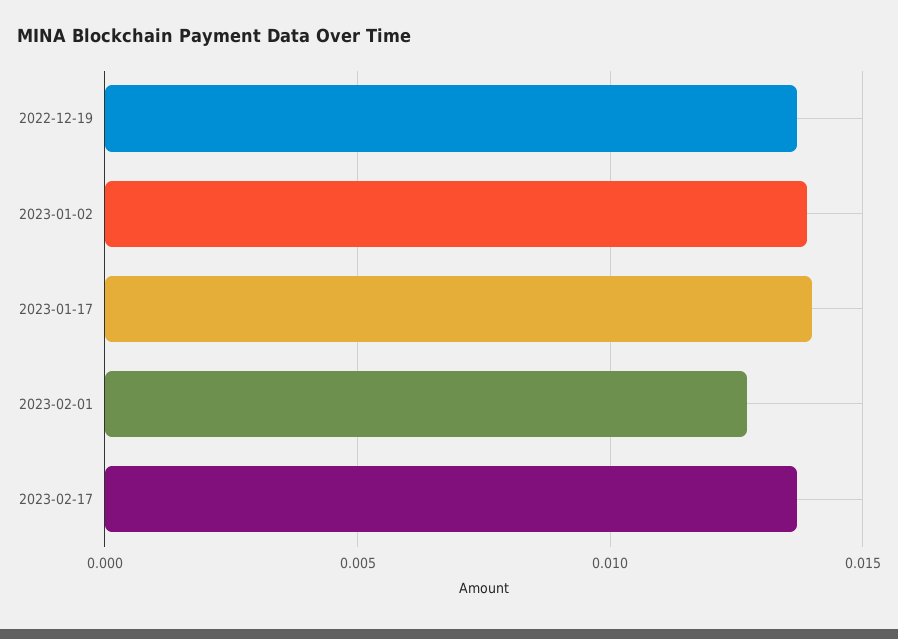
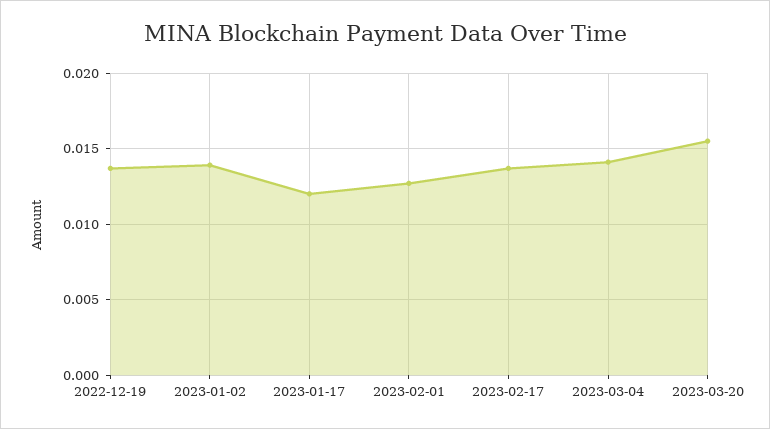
2023-01-17: 0.014 -> 0.012
2023-03-04: none -> 0.014
2023-03-20: none -> 0.0155

